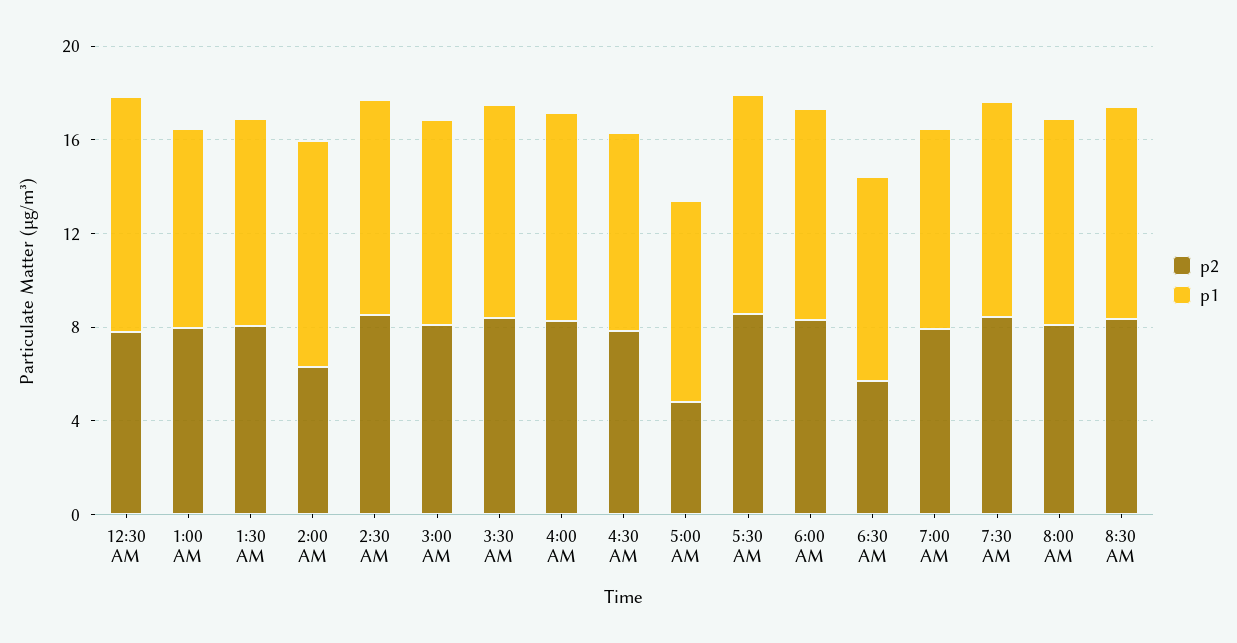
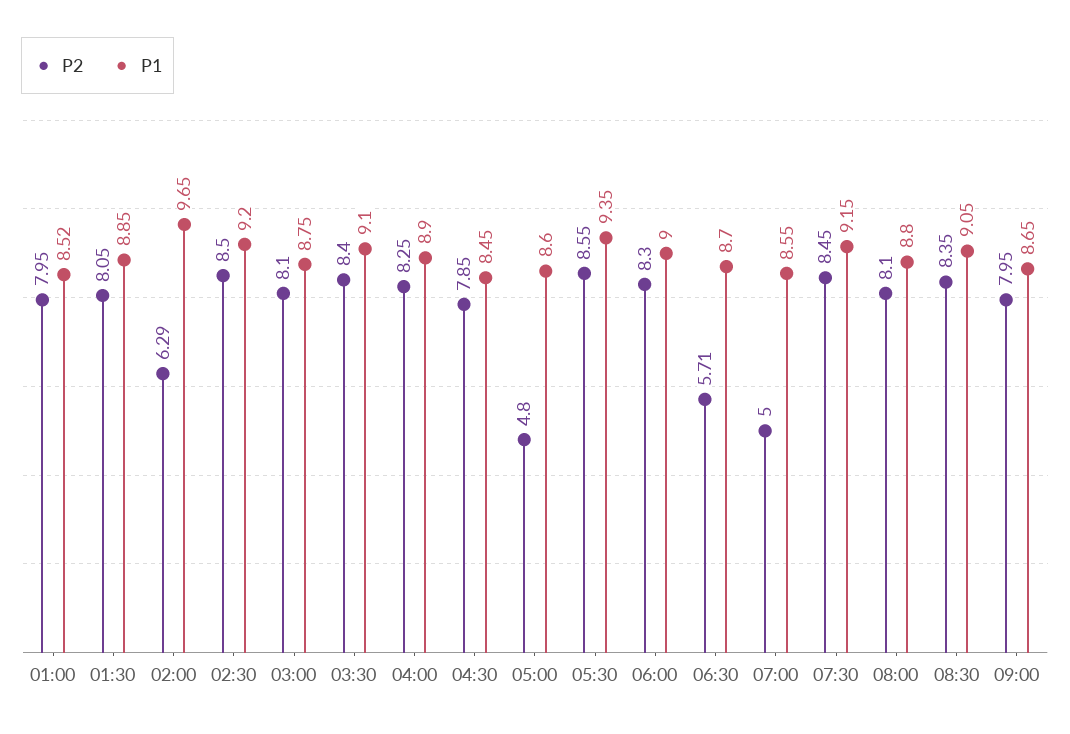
p2, 12:30 AM: 8 -> none
p1, 12:30 AM: 10 -> none
p2, 7:00 AM: 8 -> 5
p2, 09:00: none -> 7.95
p1, 09:00: none -> 8.65

